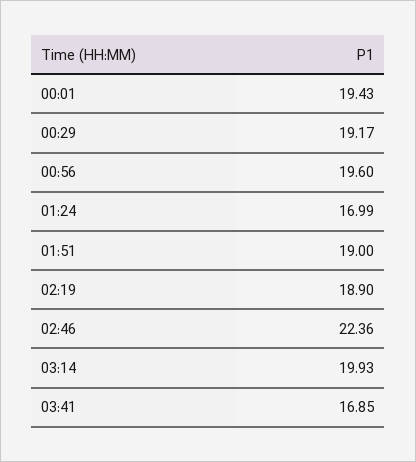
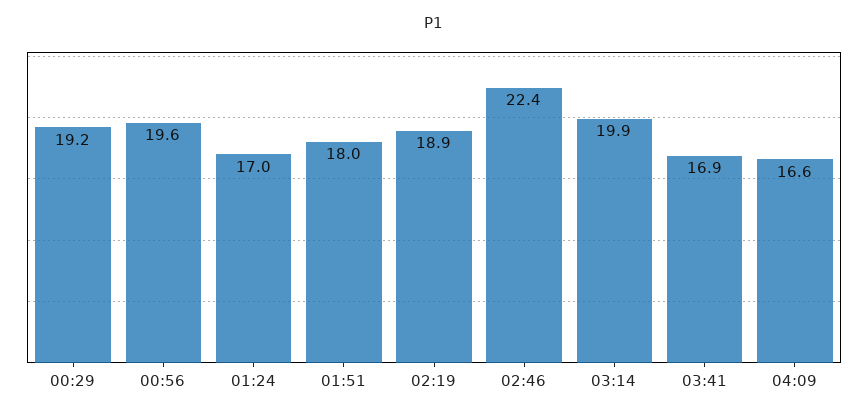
00:01: 19.43 -> none
01:51: 19 -> 18
04:09: none -> 16.6

